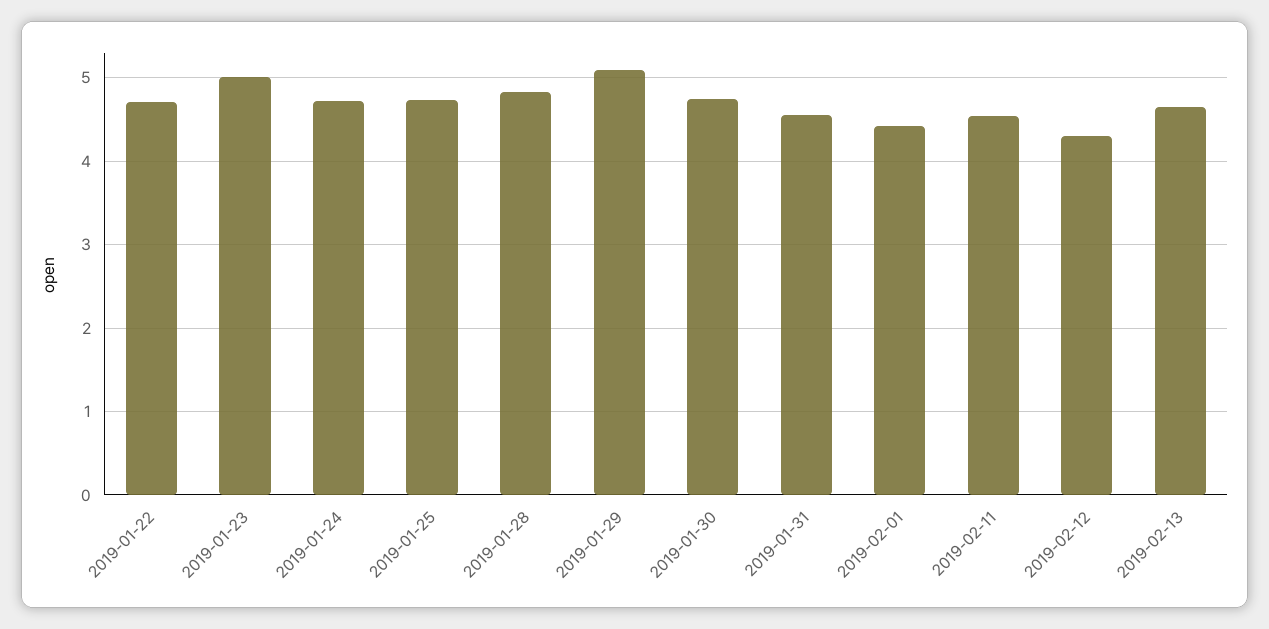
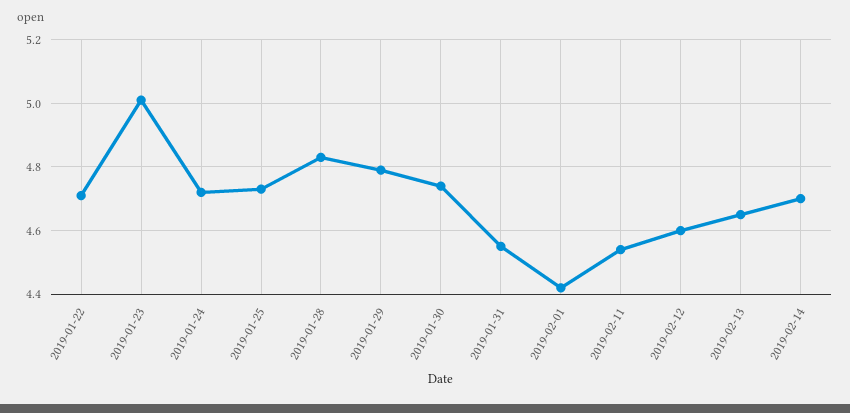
2019-01-29: 5.1 -> 4.8
2019-02-12: 4.3 -> 4.6
2019-02-14: none -> 4.7

